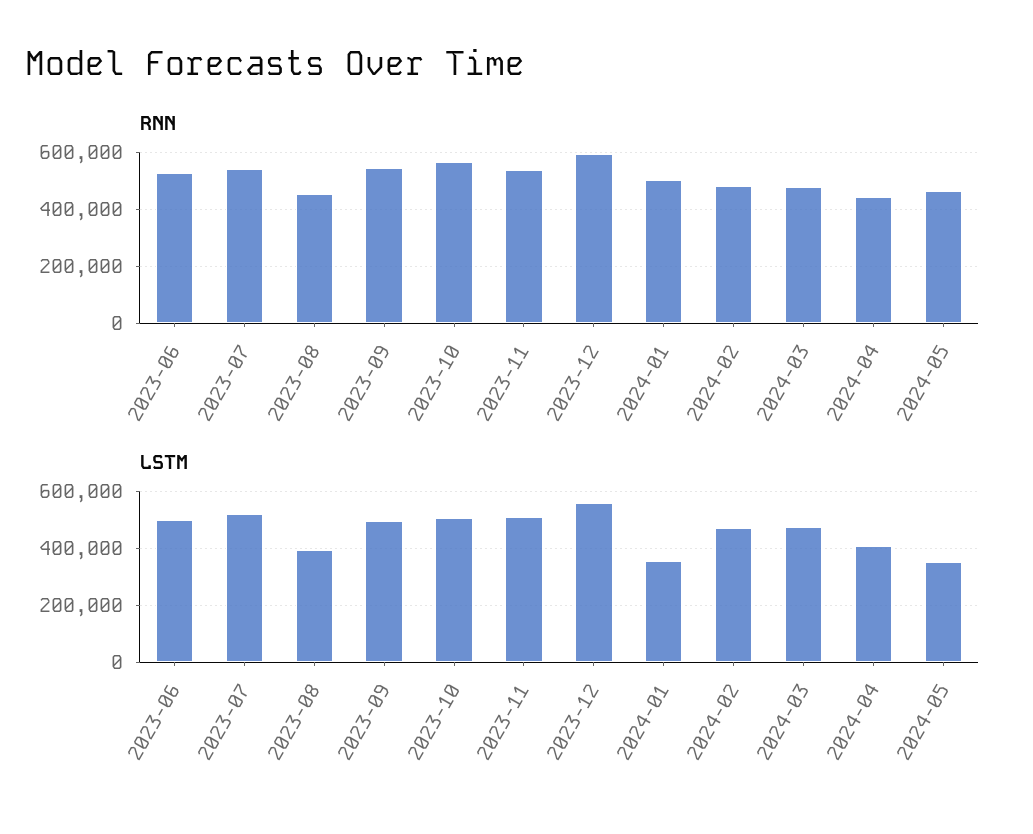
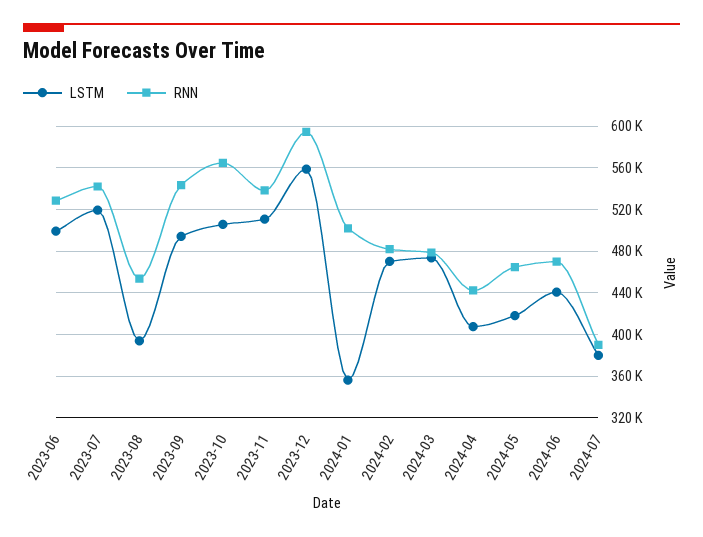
LSTM, 2024-05: 350000 -> 420000
LSTM, 2024-06: none -> 440000
RNN, 2024-06: none -> 470000
LSTM, 2024-07: none -> 380000
RNN, 2024-07: none -> 390000

